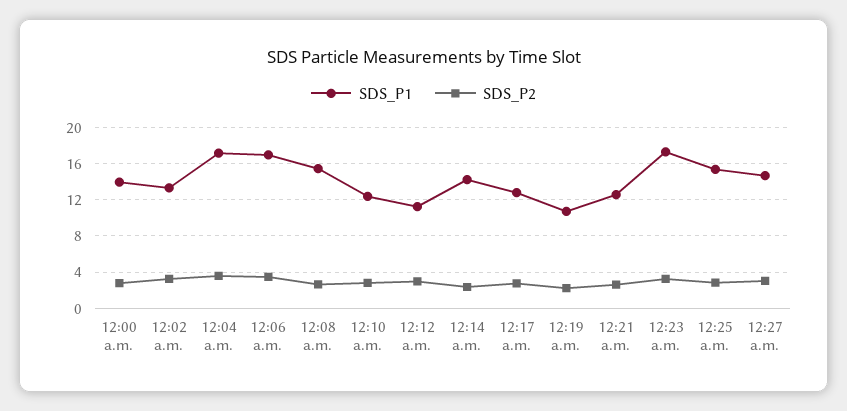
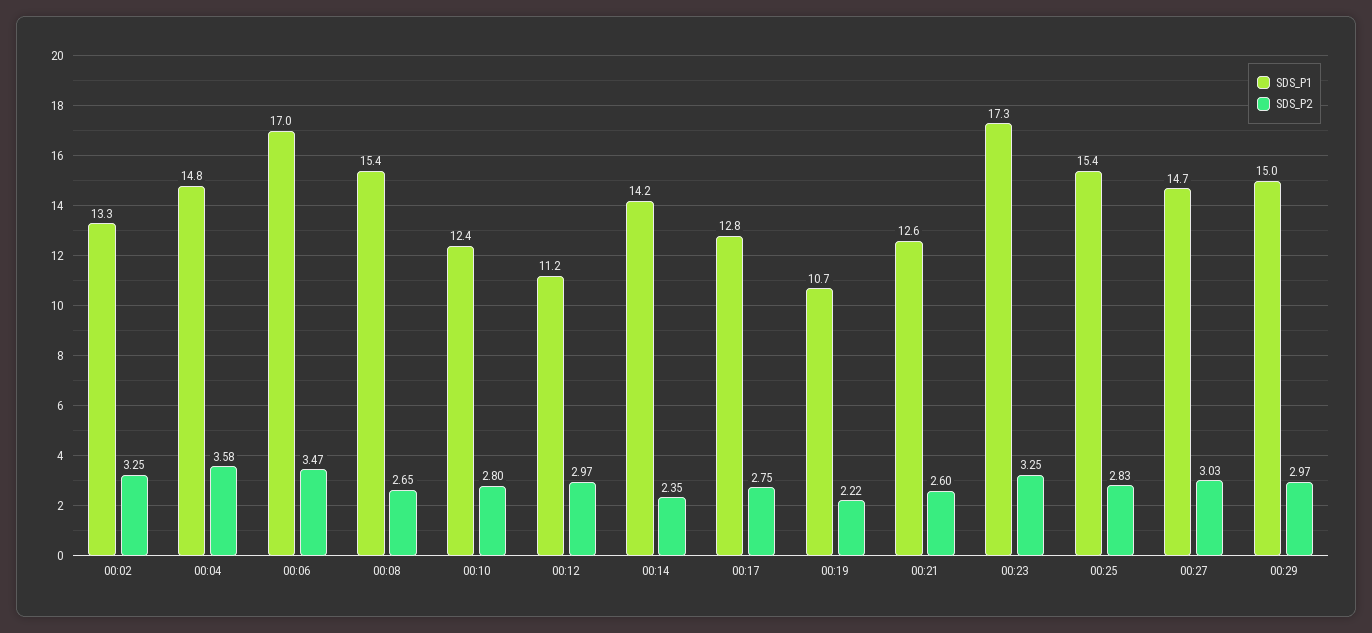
SDS_P1, 12:00 a.m.: 14 -> none
SDS_P2, 12:00 a.m.: 3 -> none
SDS_P1, 12:04 a.m.: 17 -> 14.8
SDS_P1, 00:29: none -> 15
SDS_P2, 00:29: none -> 2.97

